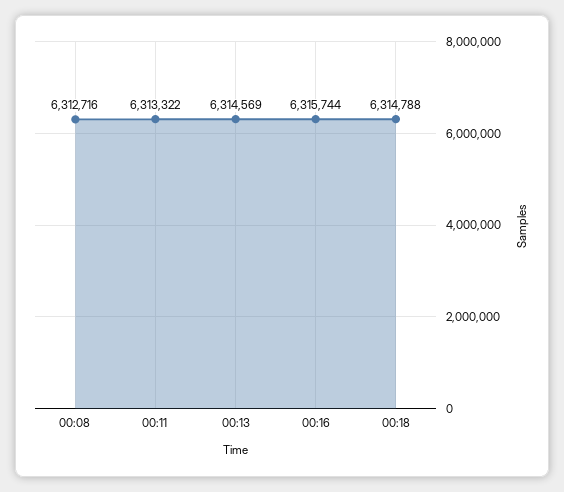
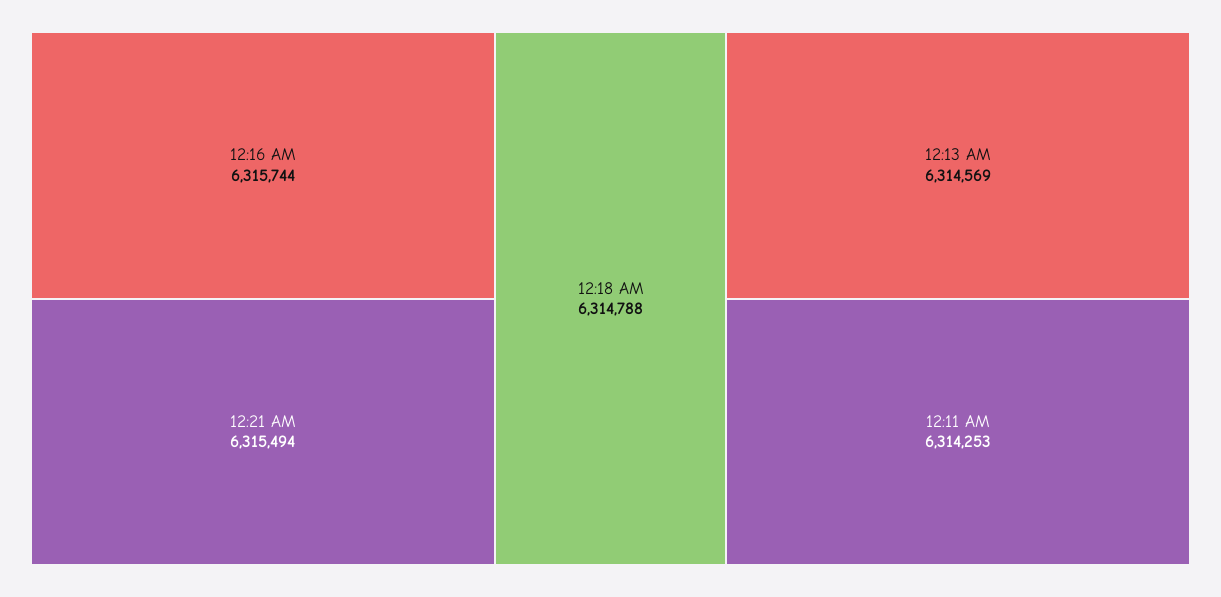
00:08: 6312716 -> none
00:11: 6313322 -> 6314253
12:21 AM: none -> 6315494

